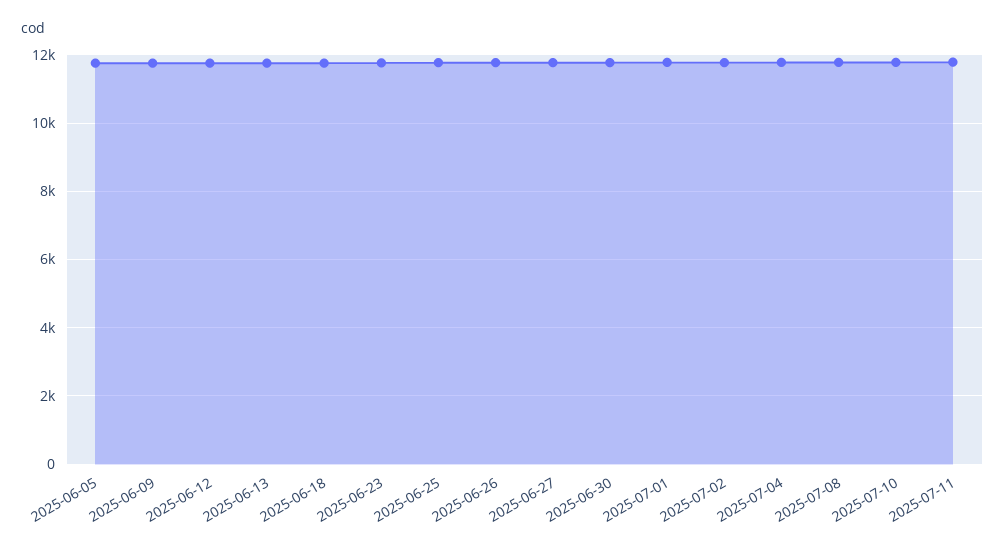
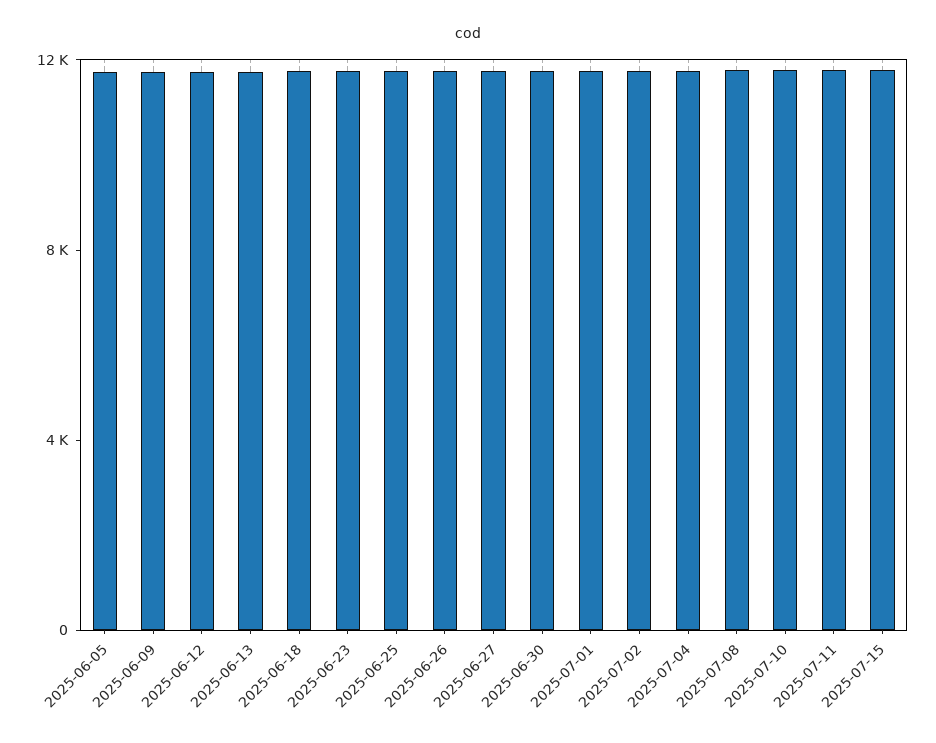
2025-07-15: none -> 12000

